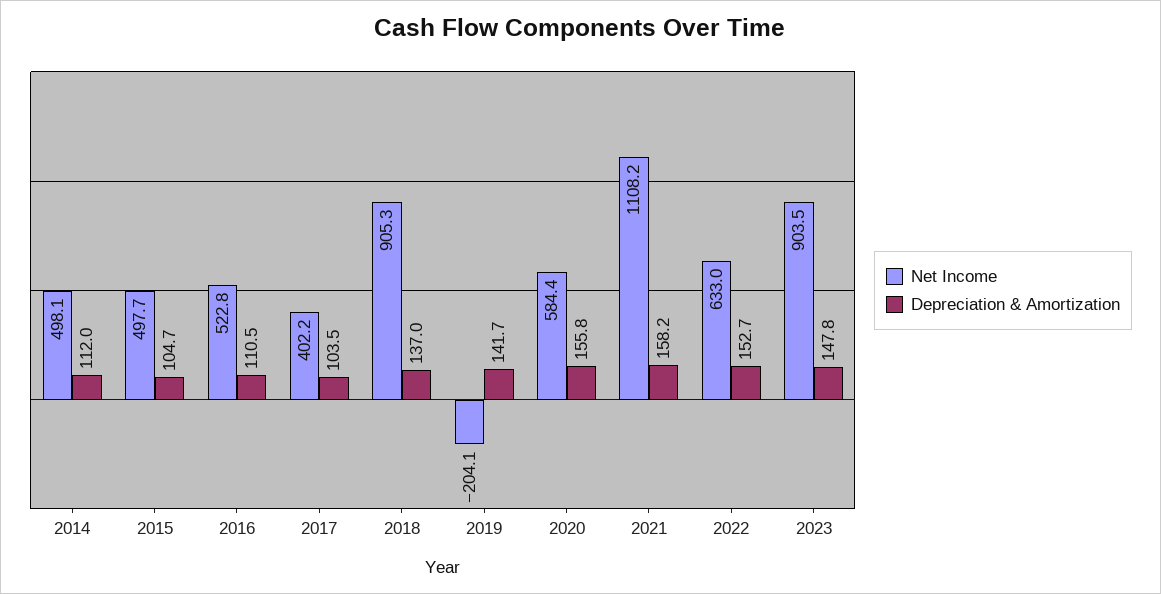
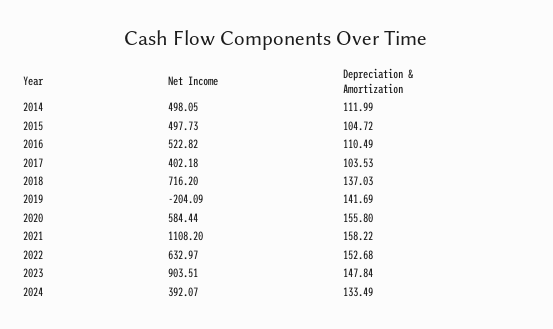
Net Income, 2018: 905.3 -> 716.2
Net Income, 2024: none -> 392.07
Depreciation & Amortization, 2024: none -> 133.49

